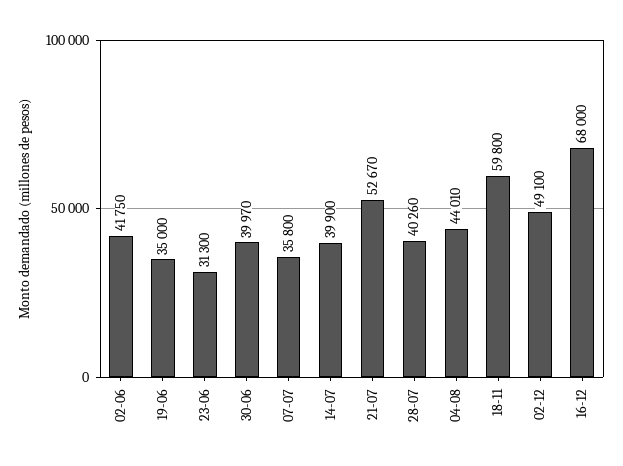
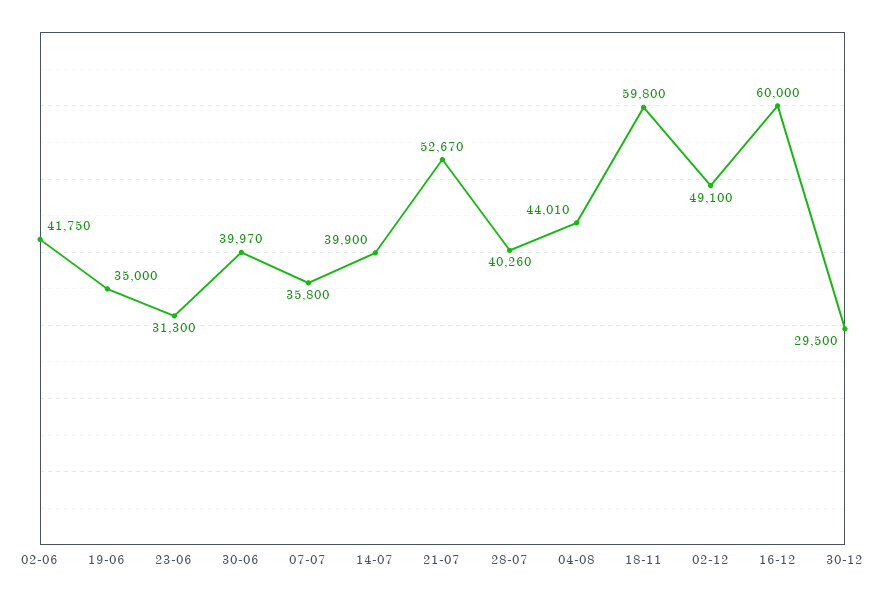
16-12: 68000 -> 60000
30-12: none -> 29500

